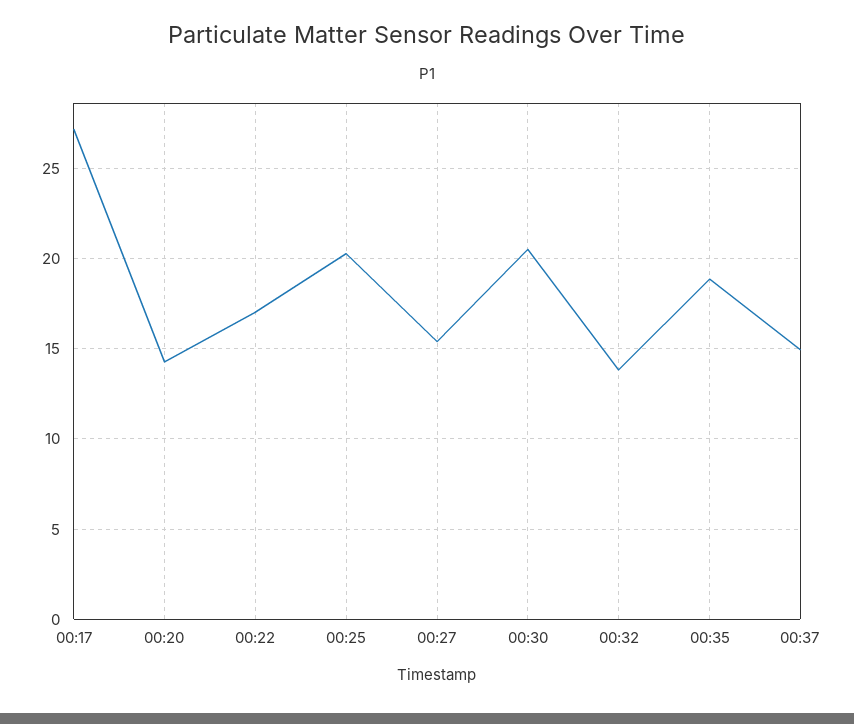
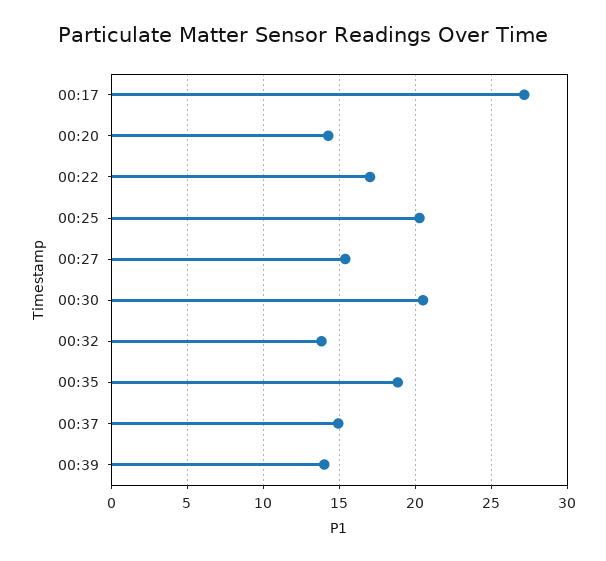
00:39: none -> 14

